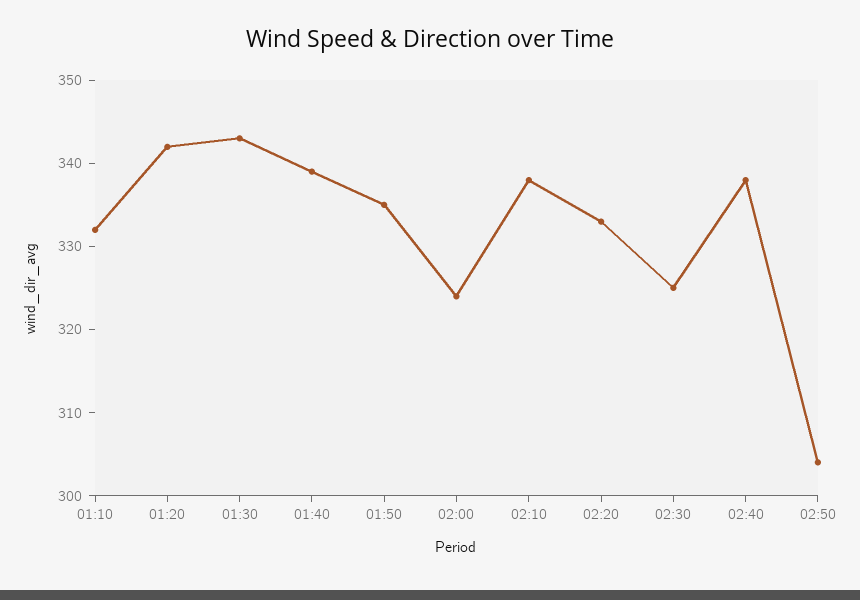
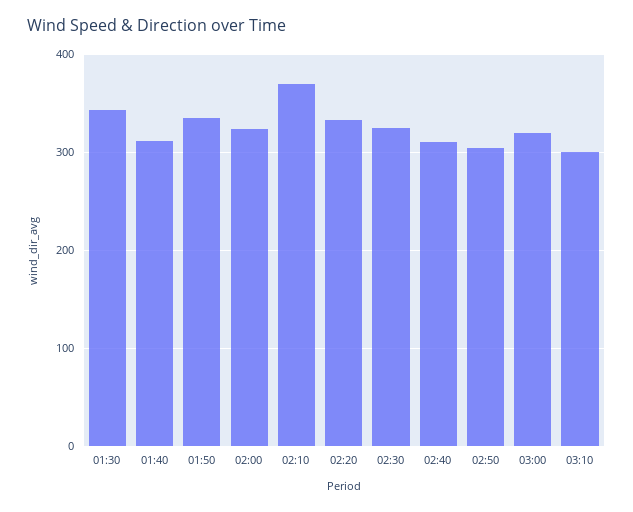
01:10: 332 -> none
01:20: 342 -> none
01:40: 339 -> 310
02:10: 338 -> 370
02:40: 338 -> 310
03:00: none -> 320
03:10: none -> 300

